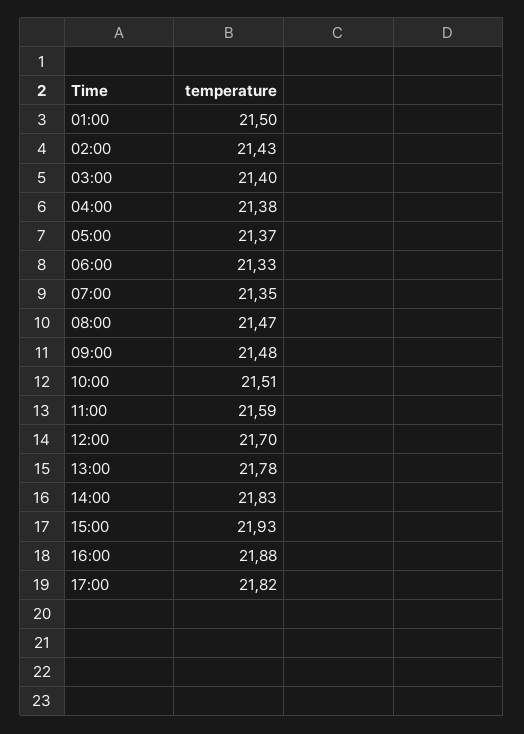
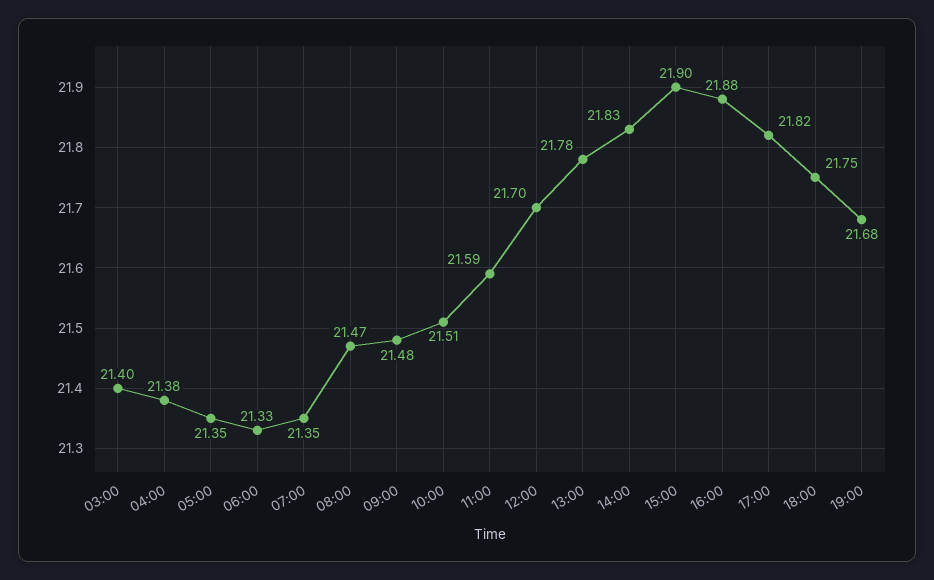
01:00: 21.5 -> none
02:00: 21.43 -> none
05:00: 21.37 -> 21.35
15:00: 21.93 -> 21.9
18:00: none -> 21.75
19:00: none -> 21.68

